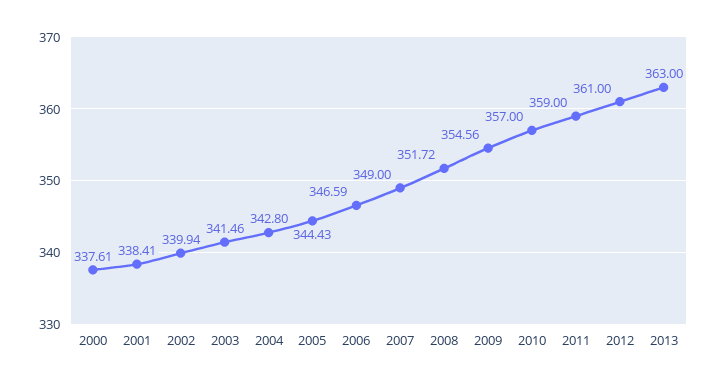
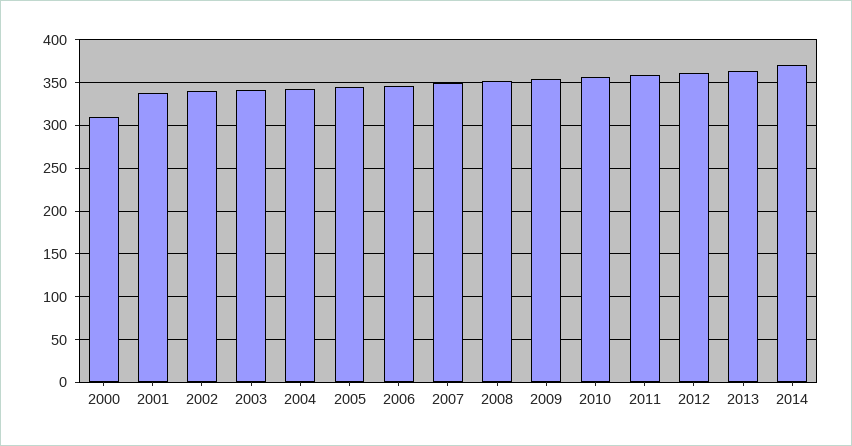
2000: 337.61 -> 310
2014: none -> 370

